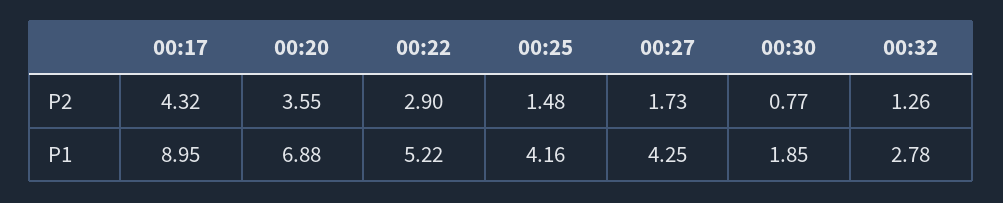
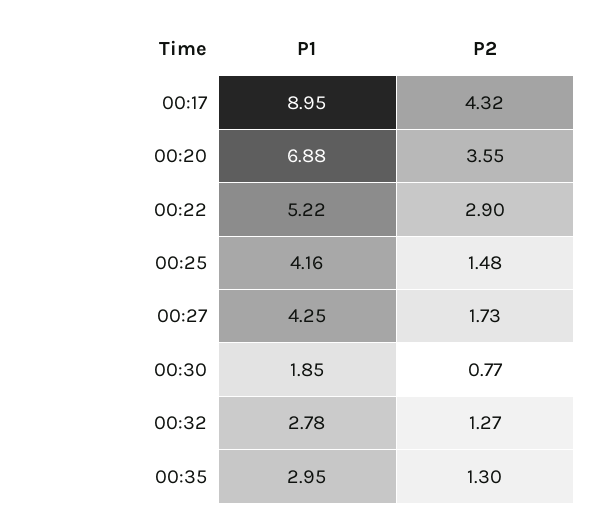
00:32, P2: 1.26 -> 1.27
00:35, P1: none -> 2.95
00:35, P2: none -> 1.3

